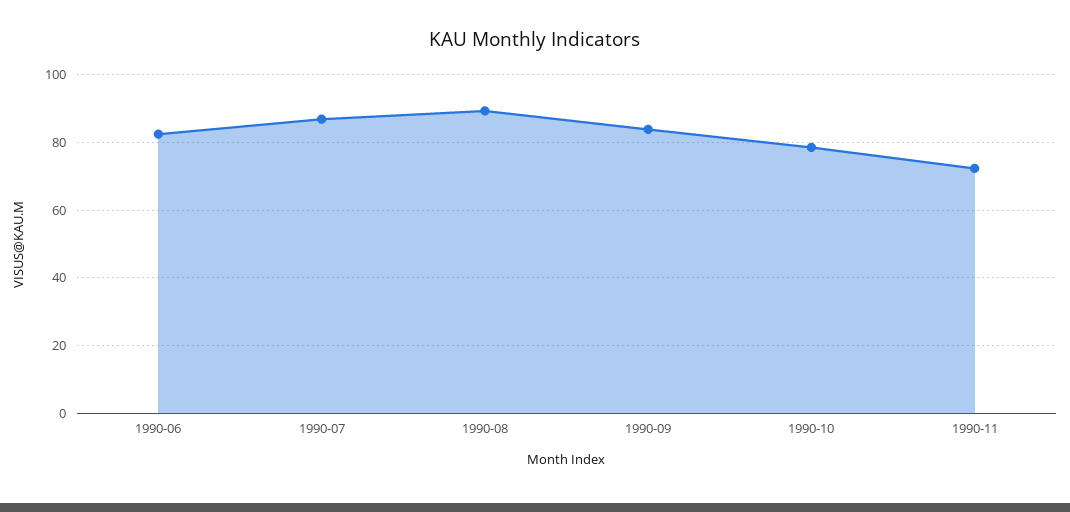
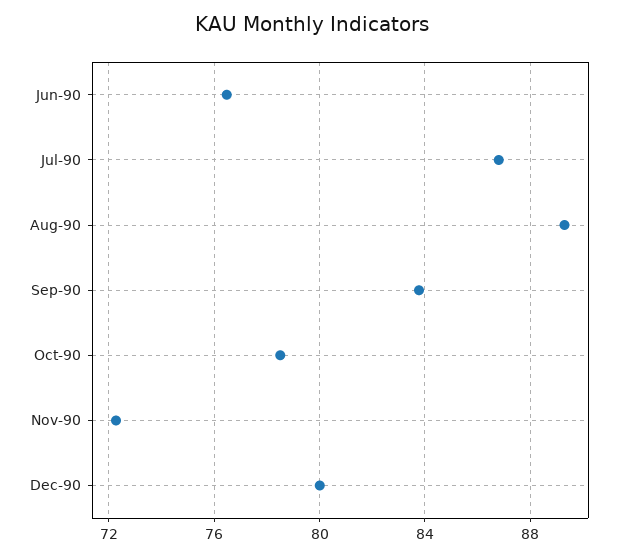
1990-06: 82 -> 76.5
Dec-90: none -> 80

